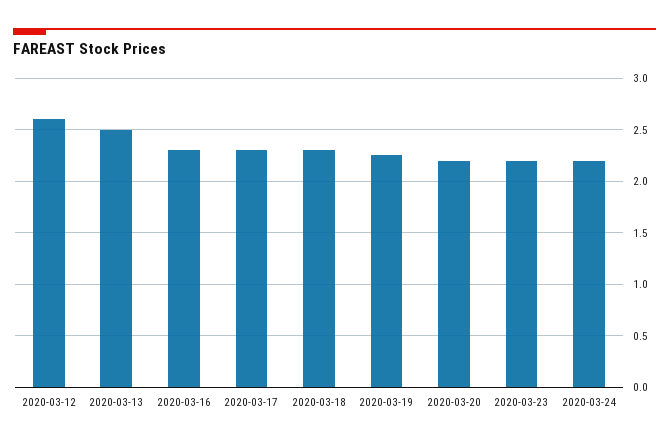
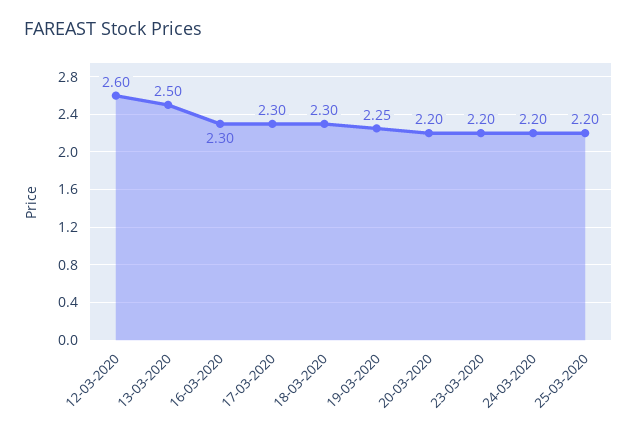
25-03-2020: none -> 2.2

